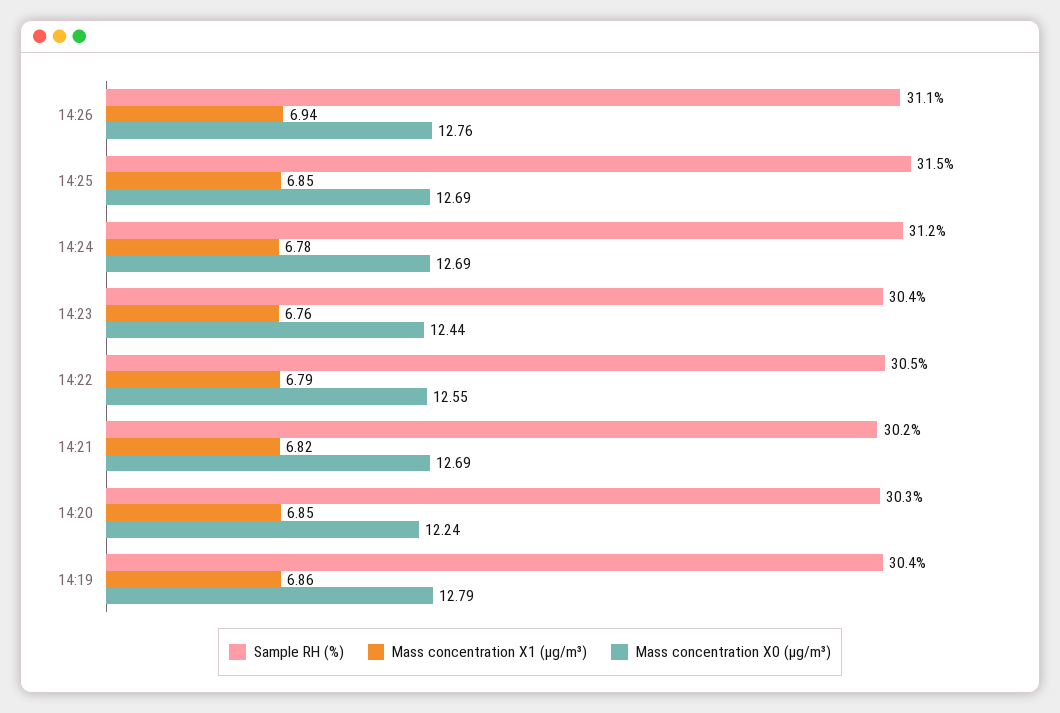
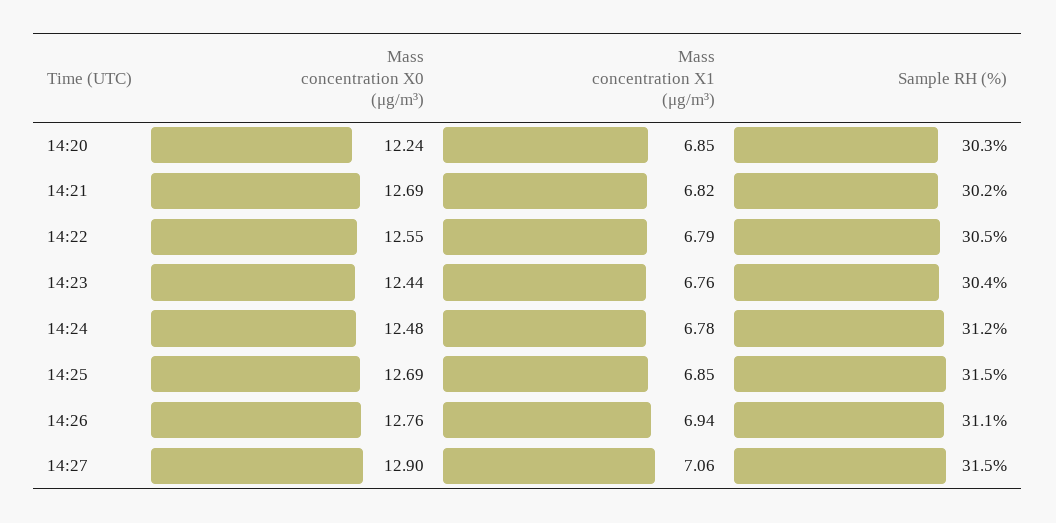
Mass concentration X0 (μg/m³), 14:24: 12.69 -> 12.48
Sample RH (%), 14:19: 30.4 -> none
Mass concentration X1 (μg/m³), 14:19: 6.86 -> none
Mass concentration X0 (μg/m³), 14:19: 12.79 -> none
Mass concentration X0 (μg/m³), 14:27: none -> 12.9
Mass concentration X1 (μg/m³), 14:27: none -> 7.06
Sample RH (%), 14:27: none -> 31.5

